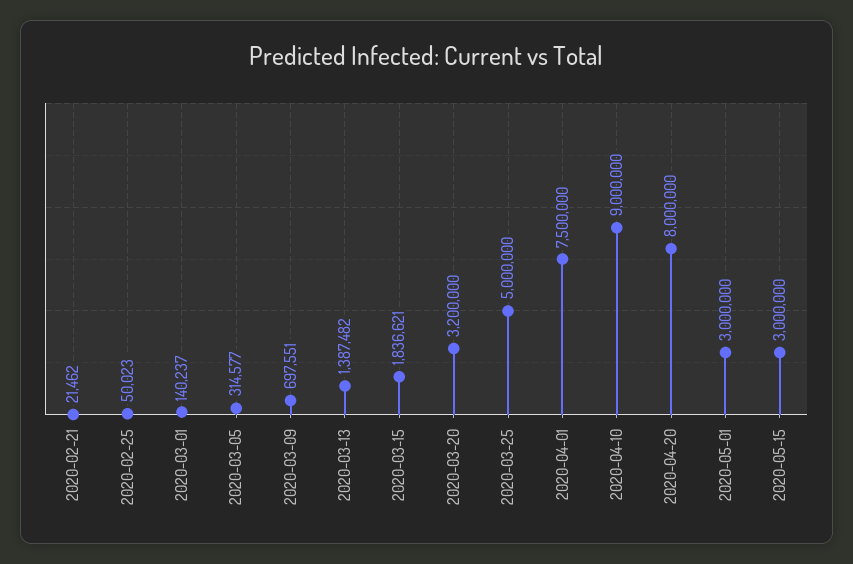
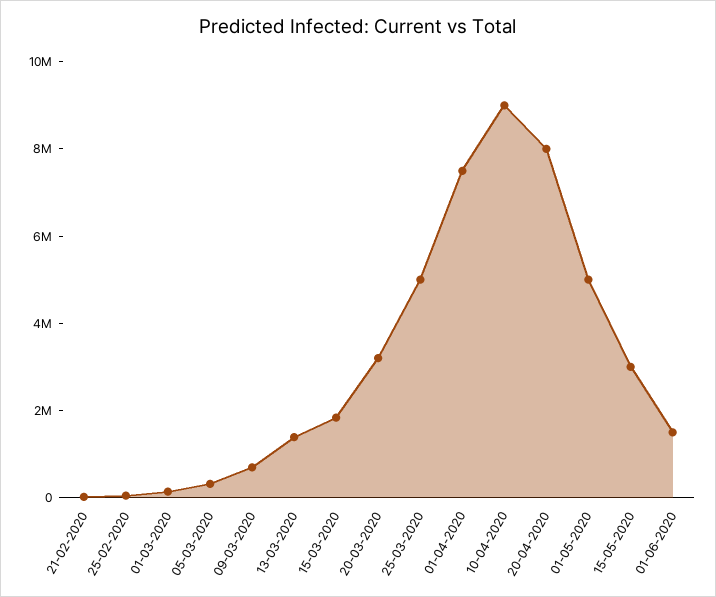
2020-05-01: 3000000 -> 5000000
01-06-2020: none -> 1500000

